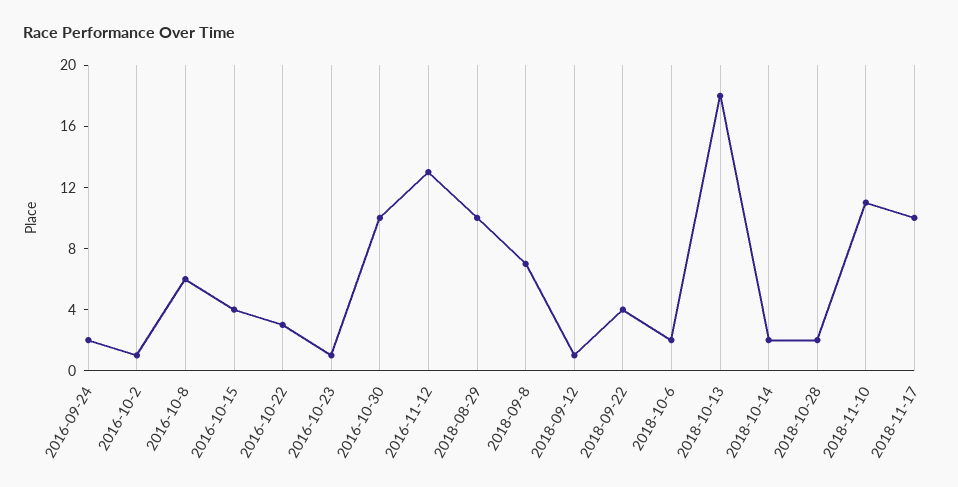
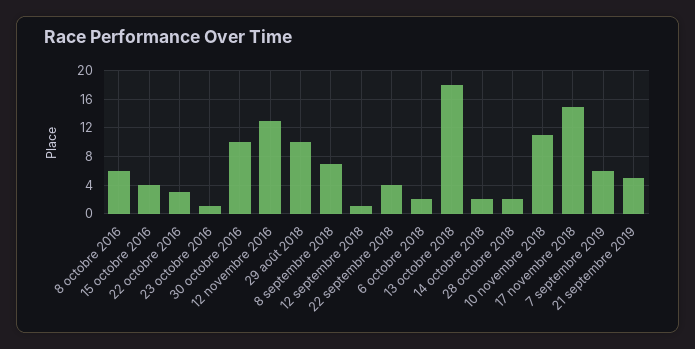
2016-09-24: 2 -> none
2016-10-2: 1 -> none
2018-11-17: 10 -> 15
7 septembre 2019: none -> 6
21 septembre 2019: none -> 5

